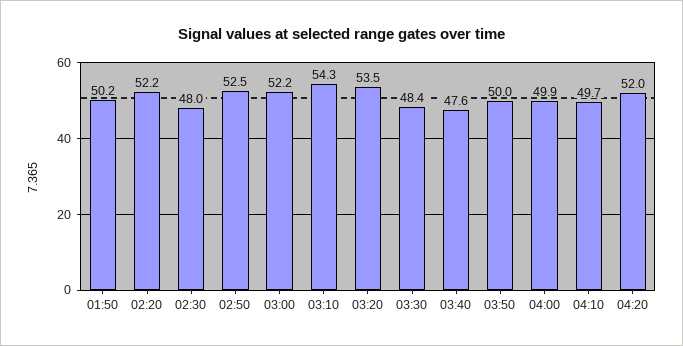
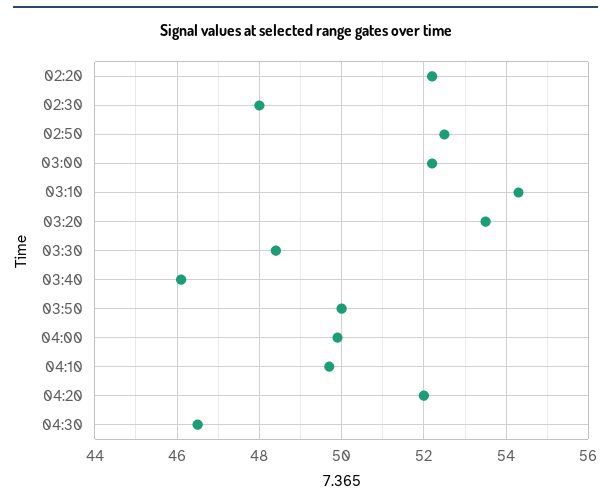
01:50: 50.2 -> none
03:40: 47.6 -> 46
04:30: none -> 46.5

